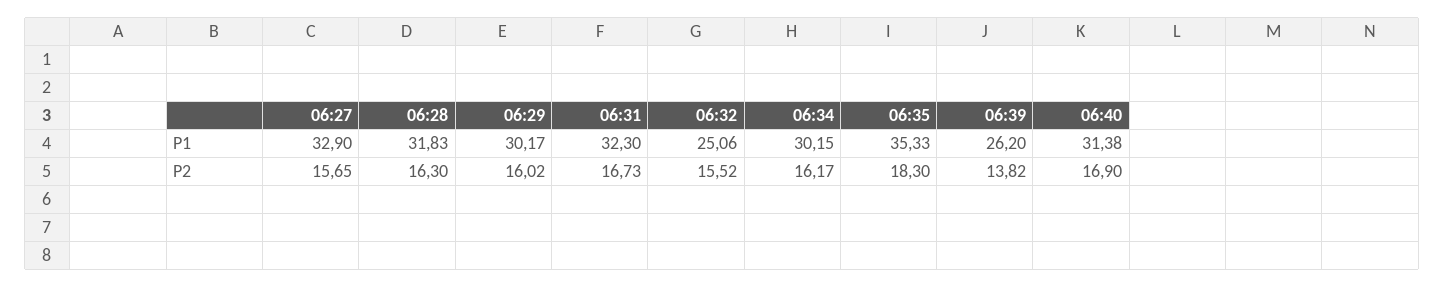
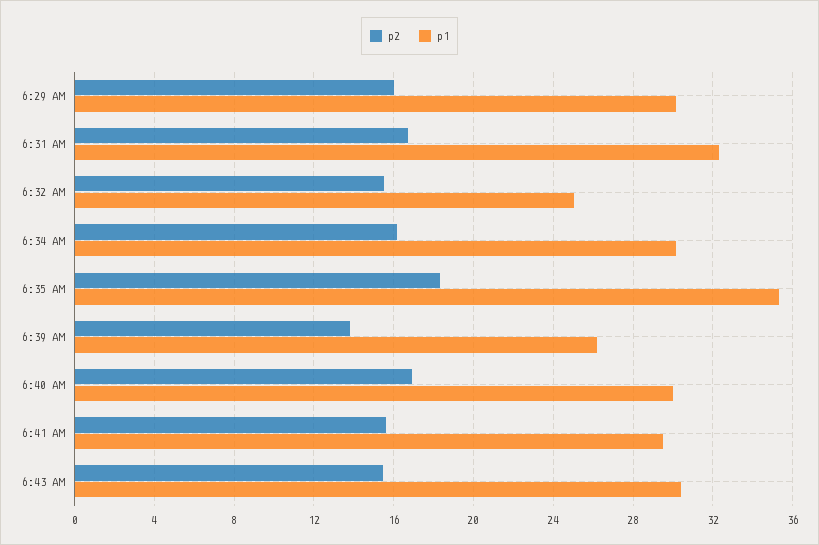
P1, 06:27: 32.9 -> none
P1, 06:28: 31.83 -> none
P1, 06:40: 31.38 -> 30
P2, 06:27: 15.65 -> none
P2, 06:28: 16.3 -> none
P2, 6:41 AM: none -> 15.5
P1, 6:41 AM: none -> 29.5
P2, 6:43 AM: none -> 15.5
P1, 6:43 AM: none -> 30.5

